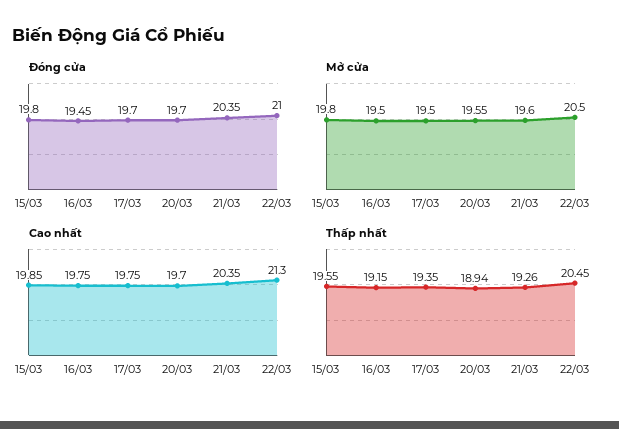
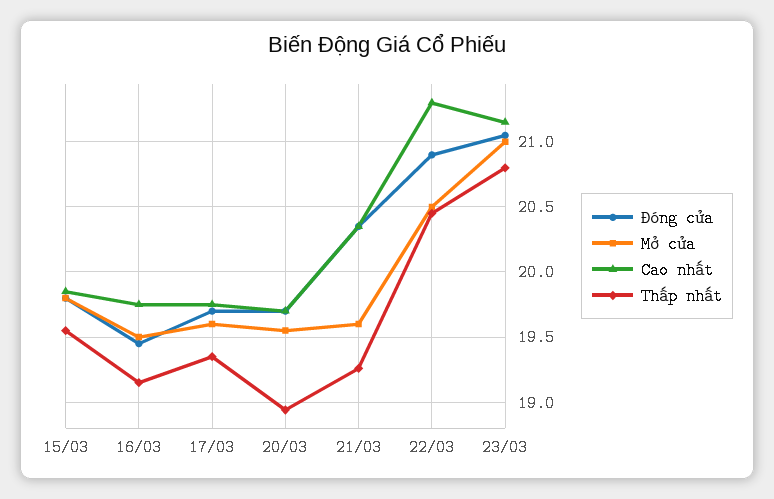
Đóng cửa, 22/03: 21 -> 20.9
Mở cửa, 17/03: 19.5 -> 19.6
Đóng cửa, 23/03: none -> 21.05
Mở cửa, 23/03: none -> 21
Cao nhất, 23/03: none -> 21.15
Thấp nhất, 23/03: none -> 20.8

